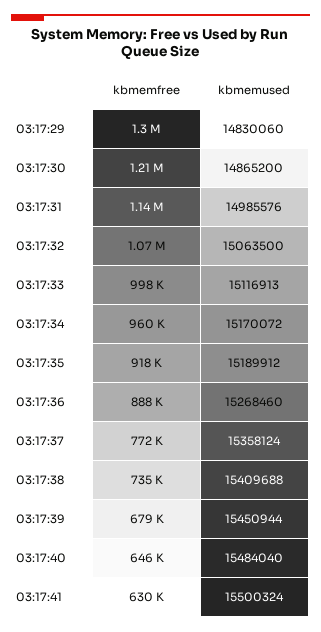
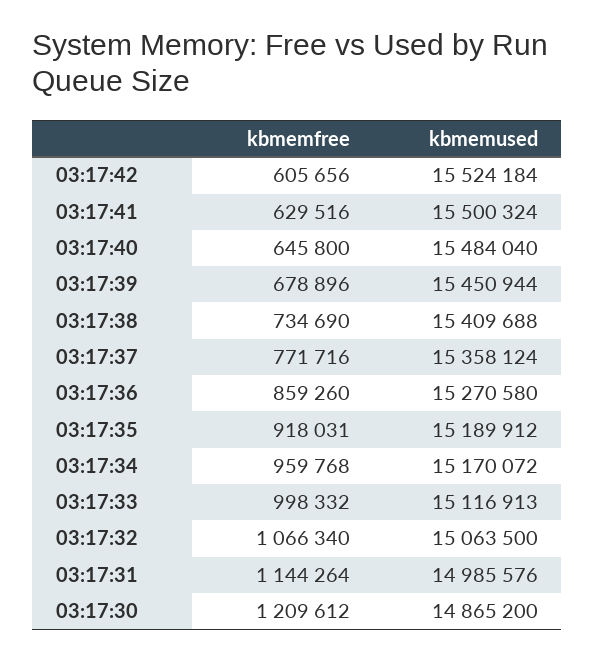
kbmemfree, 03:17:29: 1300000 -> none
kbmemused, 03:17:29: 14830060 -> none
kbmemfree, 03:17:36: 888000 -> 859260
kbmemused, 03:17:36: 15268460 -> 15270580
kbmemfree, 03:17:42: none -> 605656
kbmemused, 03:17:42: none -> 15524184

